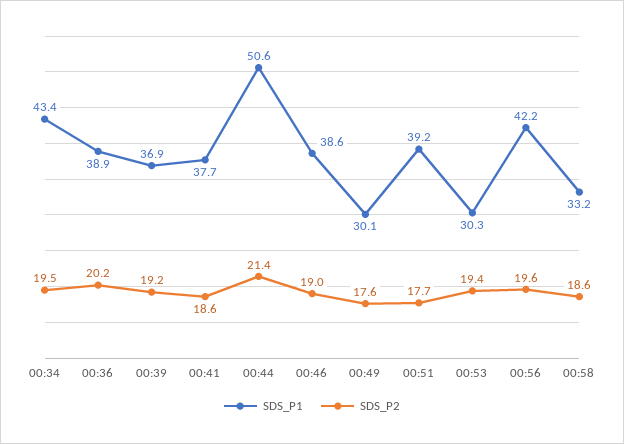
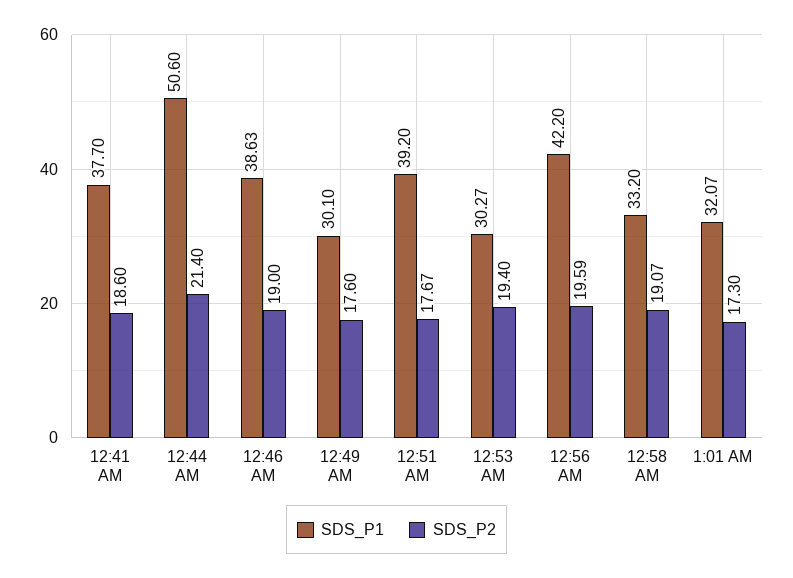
SDS_P1, 00:34: 43.4 -> none
SDS_P2, 00:34: 19.5 -> none
SDS_P1, 00:36: 38.9 -> none
SDS_P2, 00:36: 20.2 -> none
SDS_P1, 00:39: 36.9 -> none
SDS_P2, 00:39: 19.2 -> none
SDS_P2, 00:58: 18.6 -> 19.07
SDS_P1, 1:01 AM: none -> 32.07
SDS_P2, 1:01 AM: none -> 17.3

